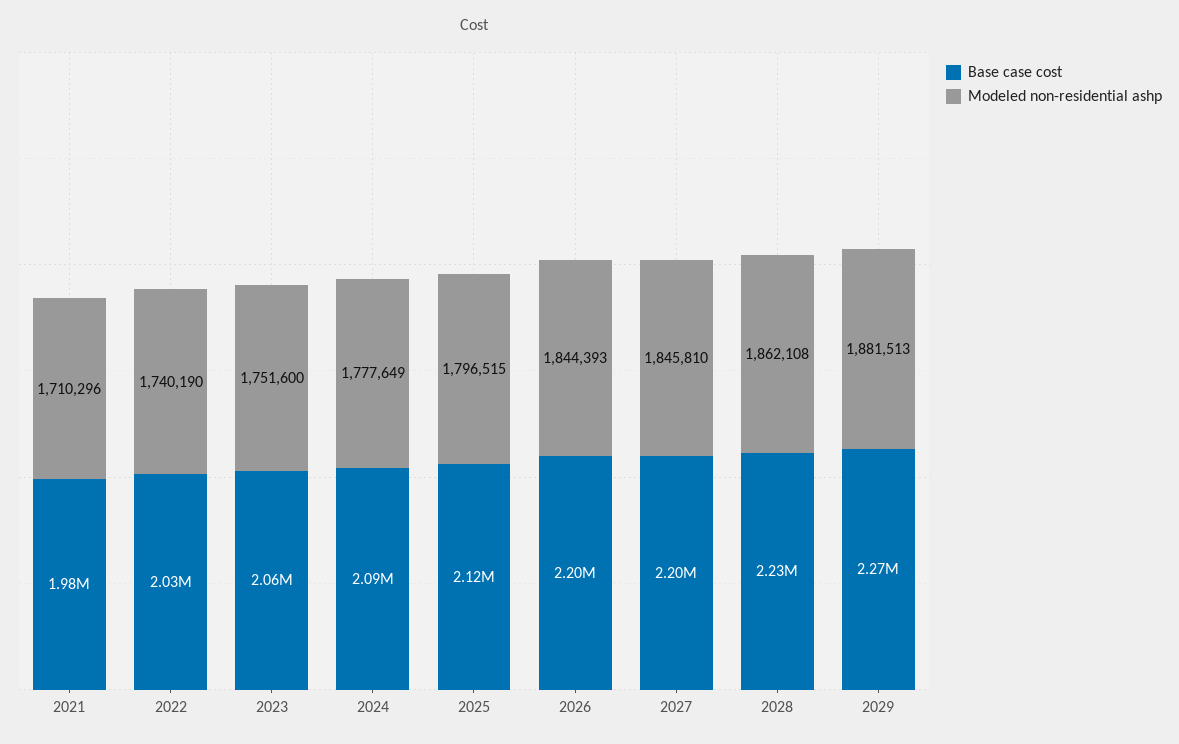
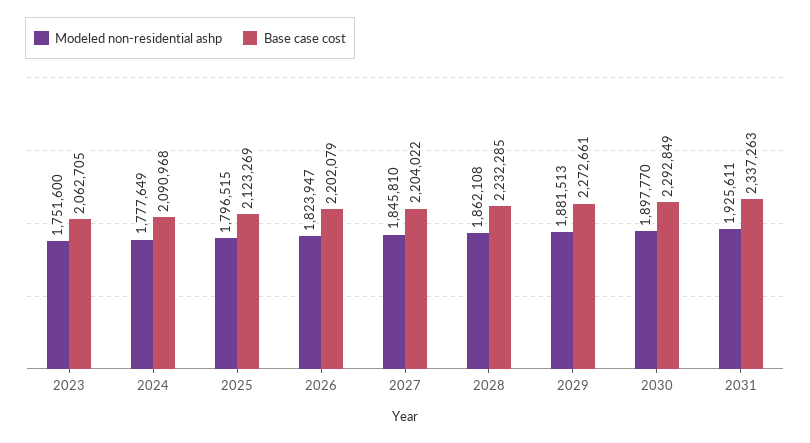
Base case cost, 2021: 1980000 -> none
Modeled non-residential ashp, 2021: 1710296 -> none
Base case cost, 2022: 2030000 -> none
Modeled non-residential ashp, 2022: 1740190 -> none
Modeled non-residential ashp, 2026: 1844393 -> 1823947
Modeled non-residential ashp, 2030: none -> 1897770
Base case cost, 2030: none -> 2292849
Modeled non-residential ashp, 2031: none -> 1925611
Base case cost, 2031: none -> 2337263

